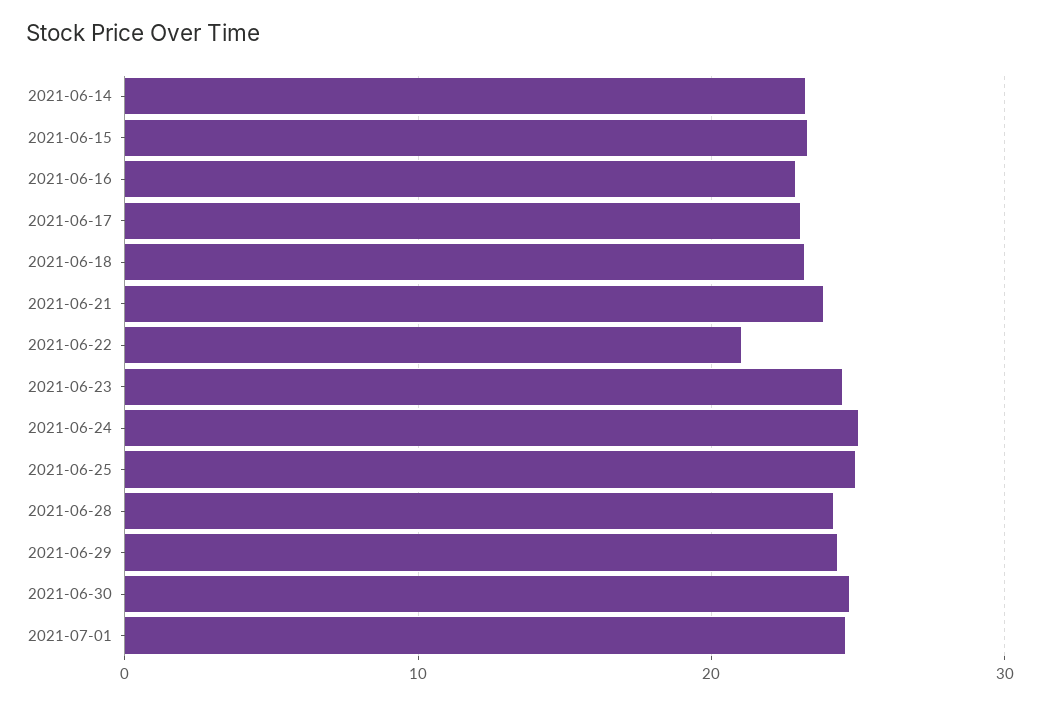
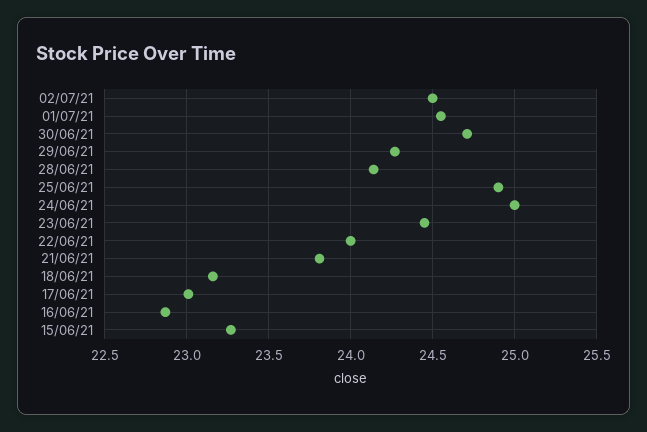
2021-06-14: 23 -> none
2021-06-22: 21 -> 24
02/07/21: none -> 24.5

